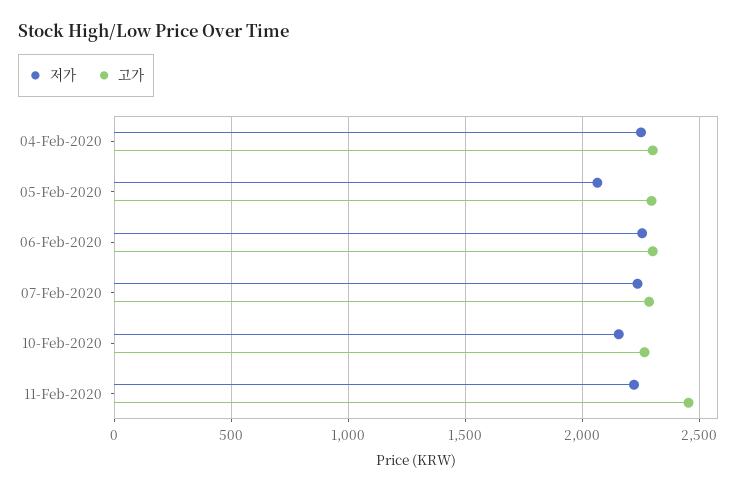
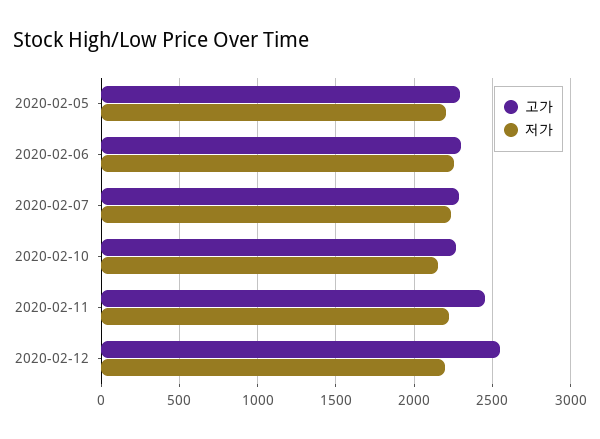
저가, 04-Feb-2020: 2250 -> none
고가, 04-Feb-2020: 2300 -> none
저가, 05-Feb-2020: 2050 -> 2200
고가, 2020-02-12: none -> 2550
저가, 2020-02-12: none -> 2200

